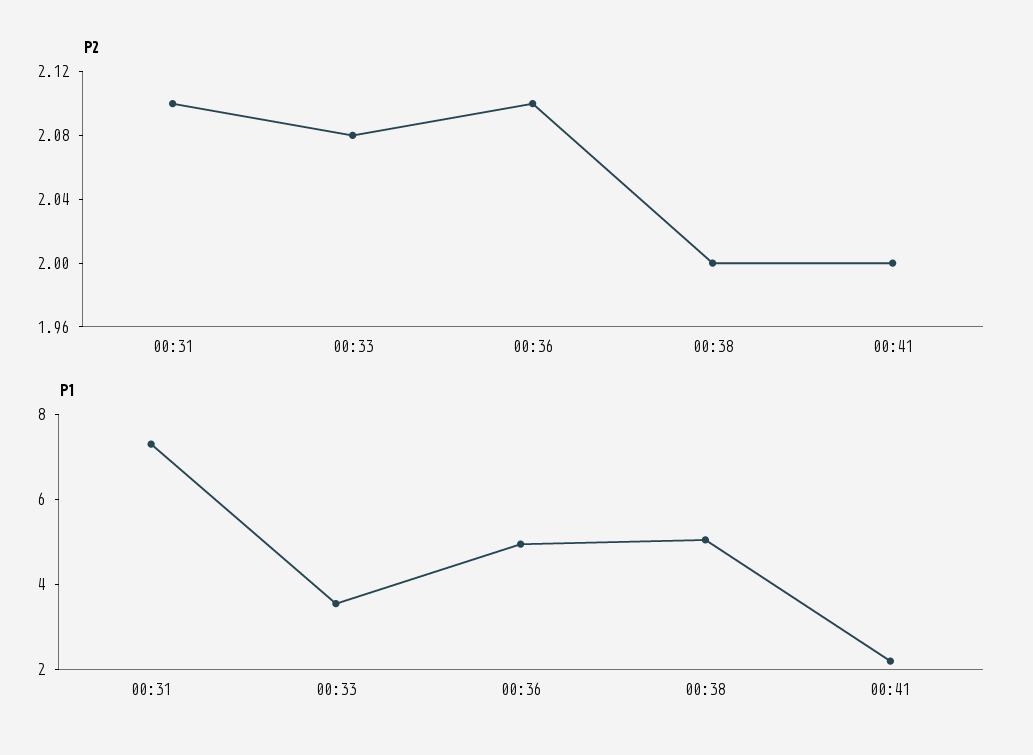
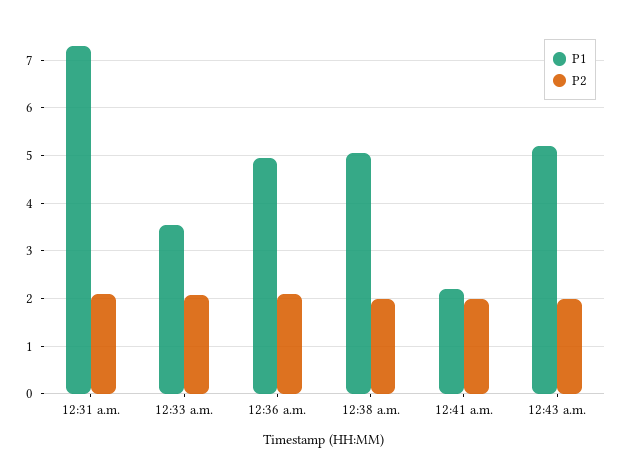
P1, 12:43 a.m.: none -> 5.2
P2, 12:43 a.m.: none -> 2

